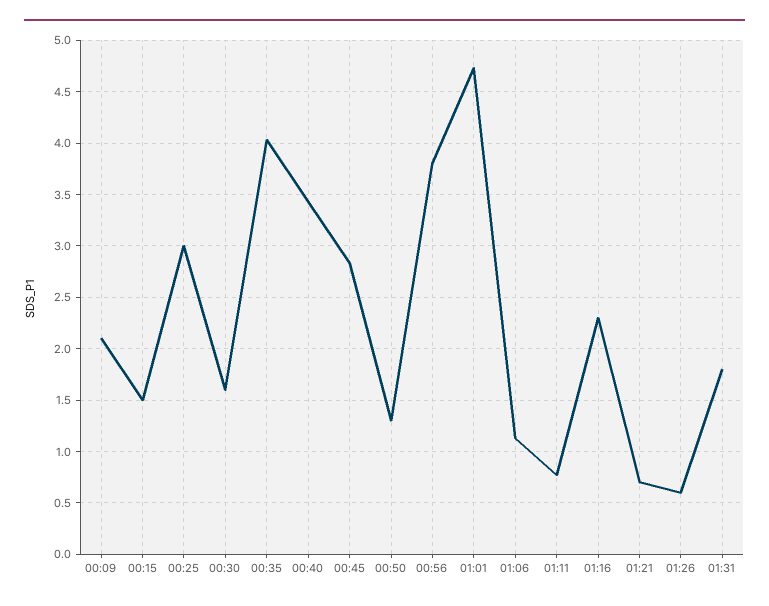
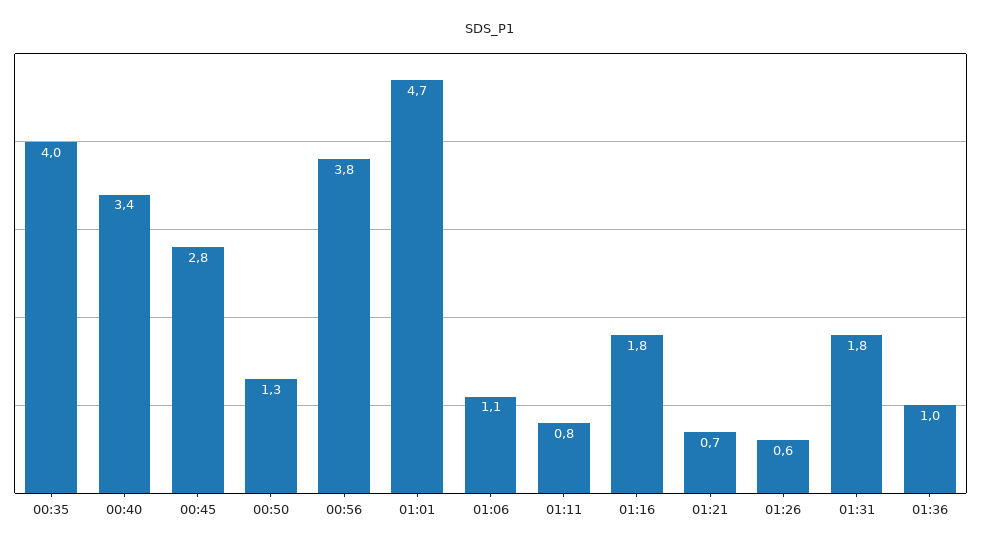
00:09: 2.1 -> none
00:15: 1.5 -> none
00:25: 3 -> none
00:30: 1.6 -> none
01:16: 2.3 -> 1.8
01:36: none -> 1

